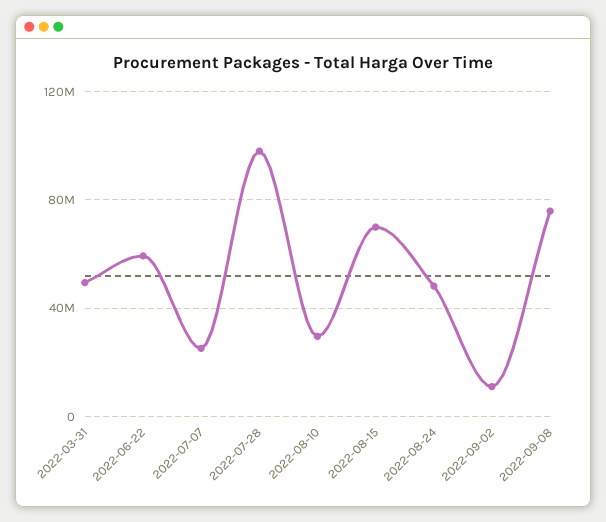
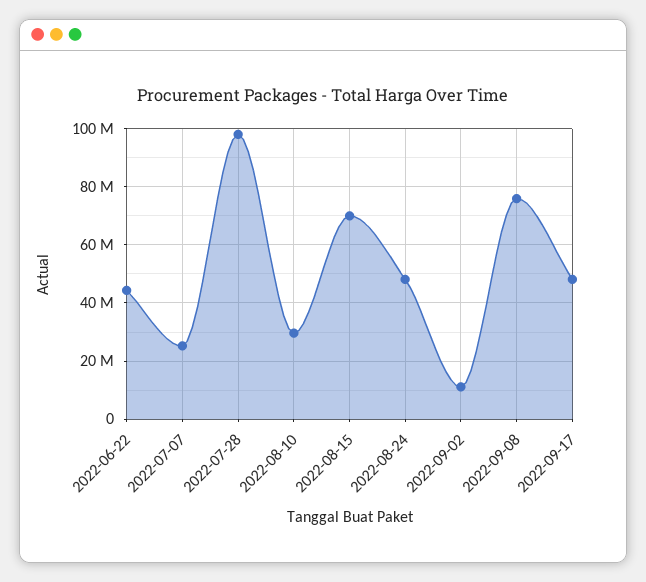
2022-03-31: 50000000 -> none
2022-06-22: 60000000 -> 45000000
2022-09-17: none -> 47500000

